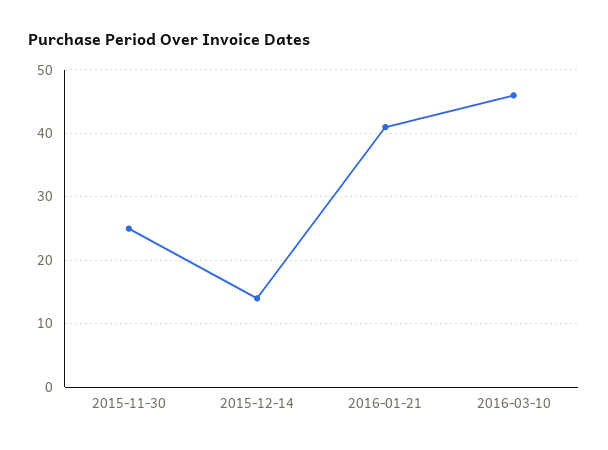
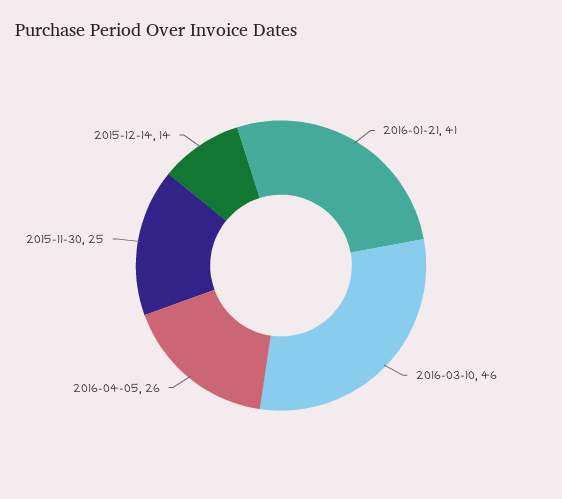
2016-04-05: none -> 26

